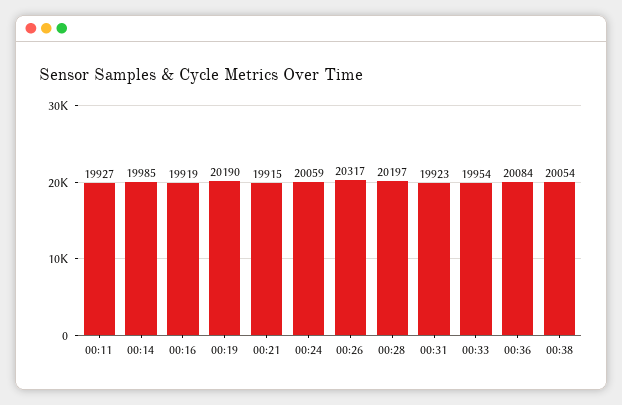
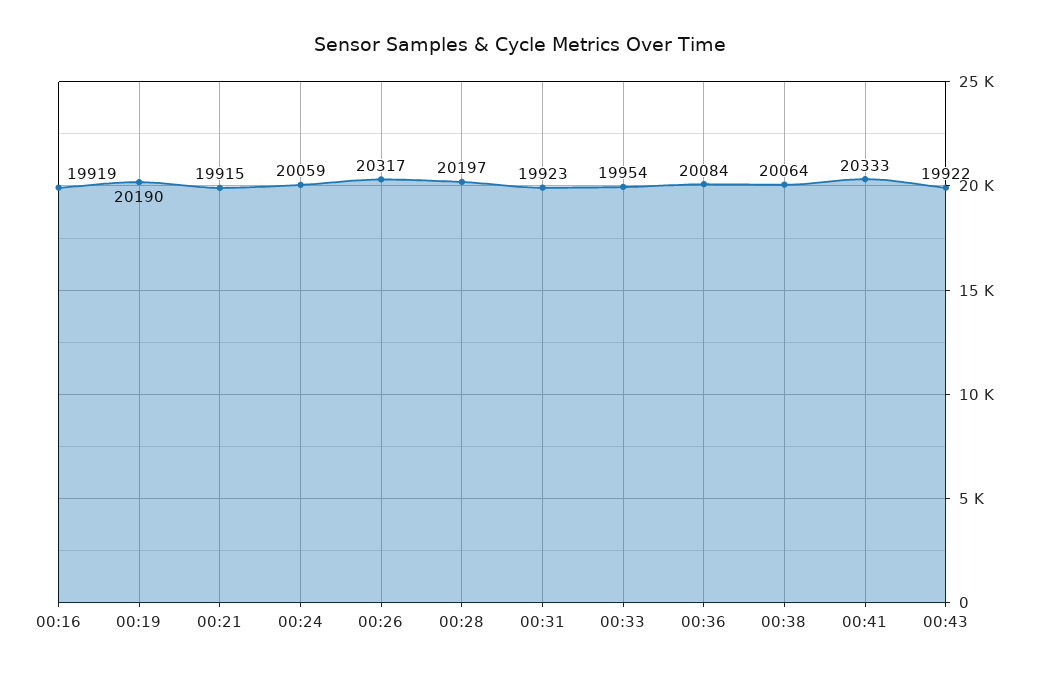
00:11: 19927 -> none
00:14: 19985 -> none
00:38: 20054 -> 20064
00:41: none -> 20333
00:43: none -> 19922

